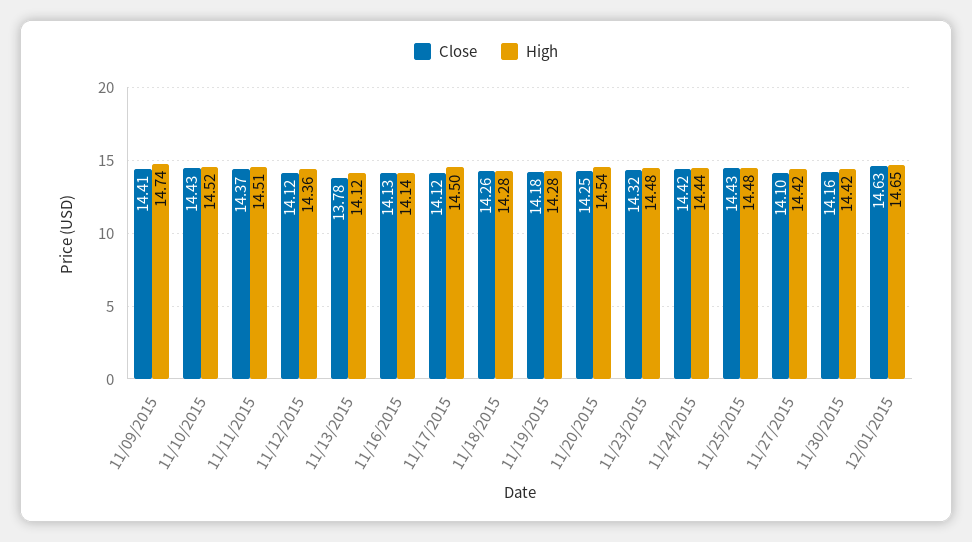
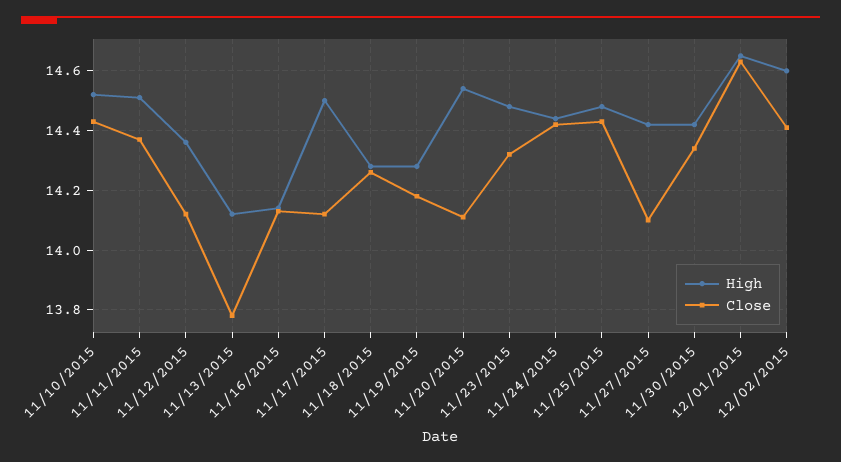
Close, 11/09/2015: 14.41 -> none
High, 11/09/2015: 14.74 -> none
Close, 11/20/2015: 14.25 -> 14.1
Close, 11/30/2015: 14.16 -> 14.35
High, 12/02/2015: none -> 14.6
Close, 12/02/2015: none -> 14.4

